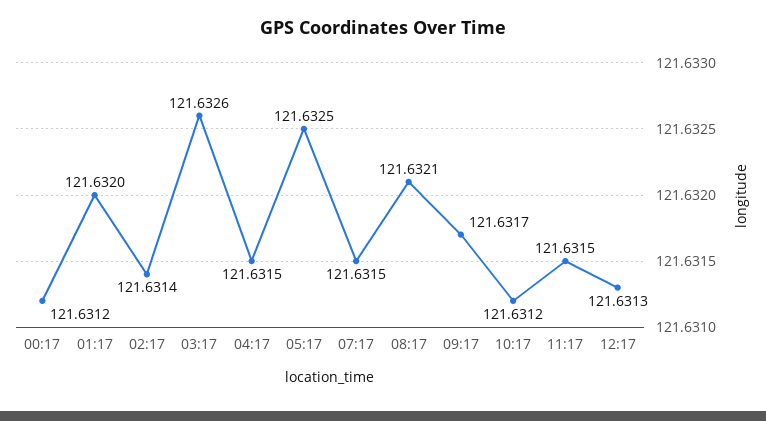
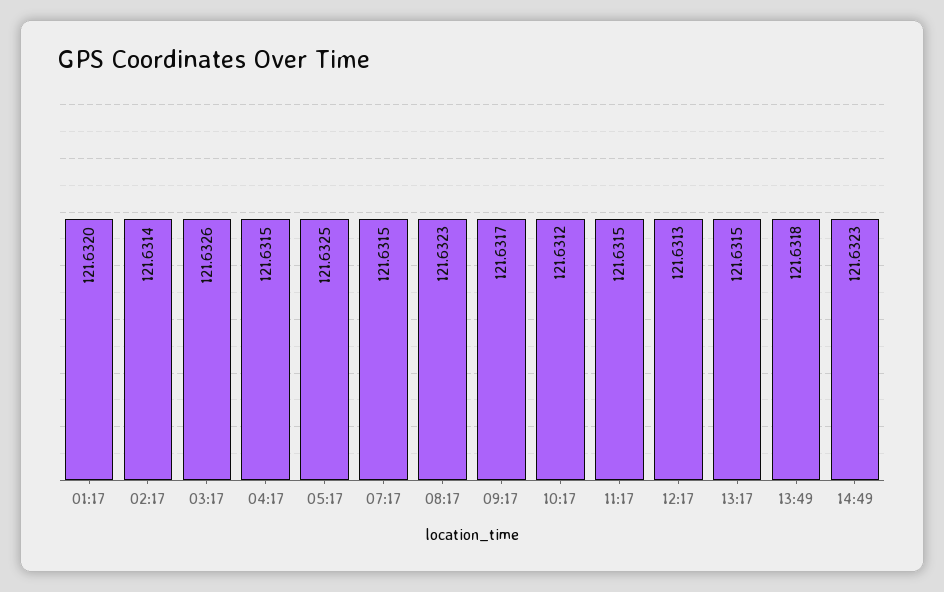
00:17: 121.6312 -> none
08:17: 121.6321 -> 121.6323
13:17: none -> 121.6315
13:49: none -> 121.6318
14:49: none -> 121.6323

